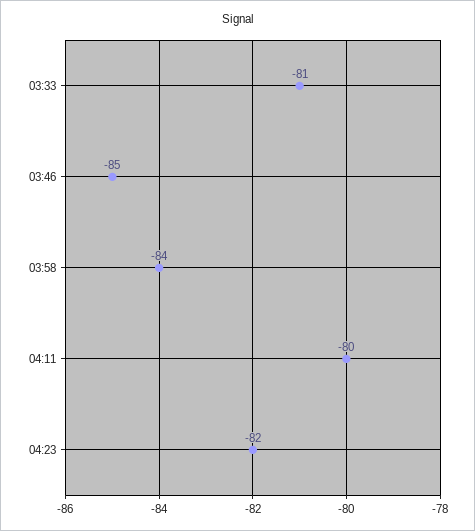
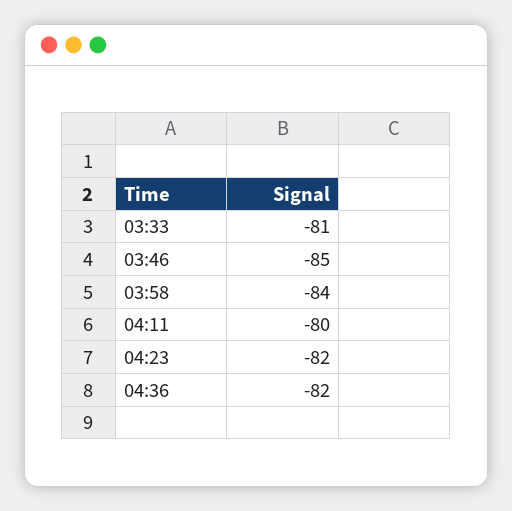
04:36: none -> -82

